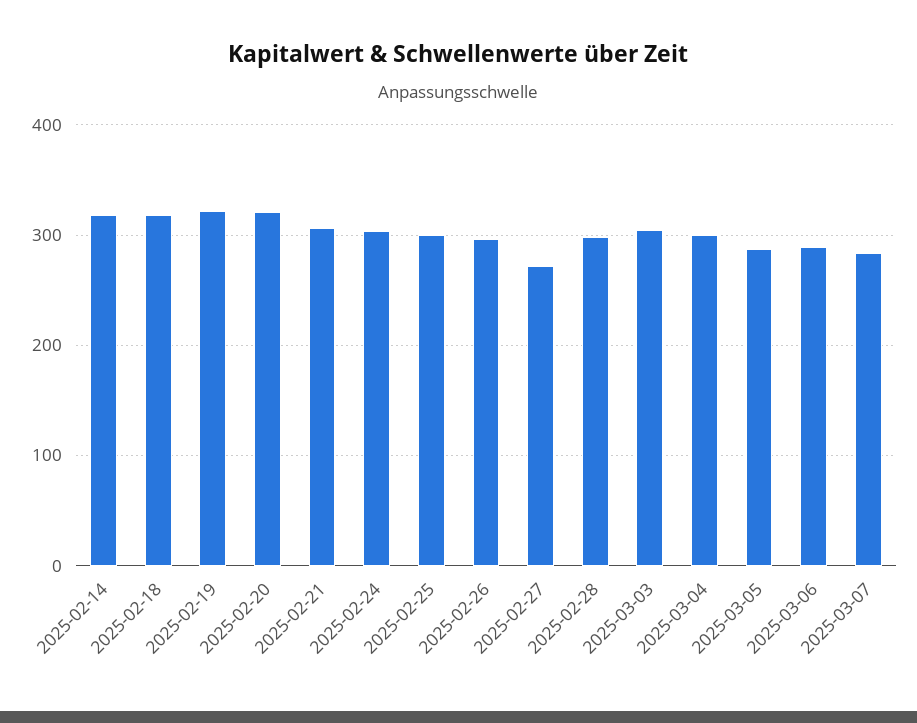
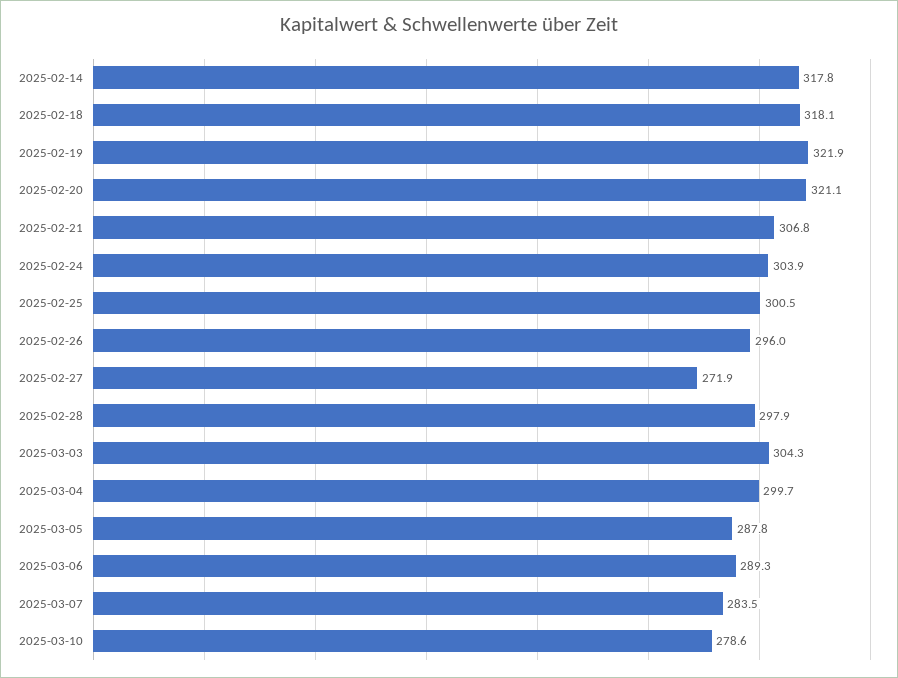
2025-03-10: none -> 278.6

